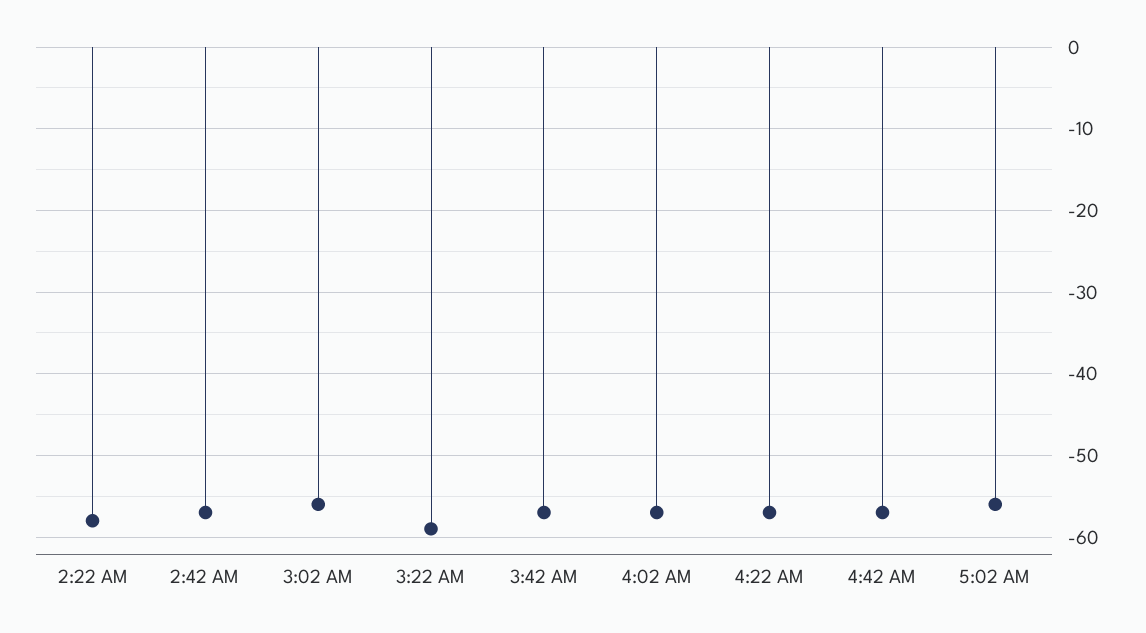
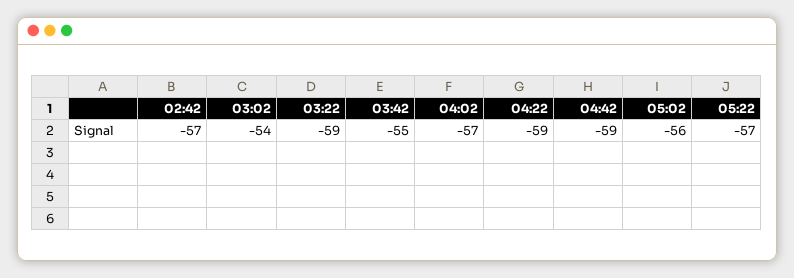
2:22 AM: -58 -> none
3:02 AM: -56 -> -54
3:42 AM: -57 -> -55
4:22 AM: -57 -> -59
4:42 AM: -57 -> -59
05:22: none -> -57

